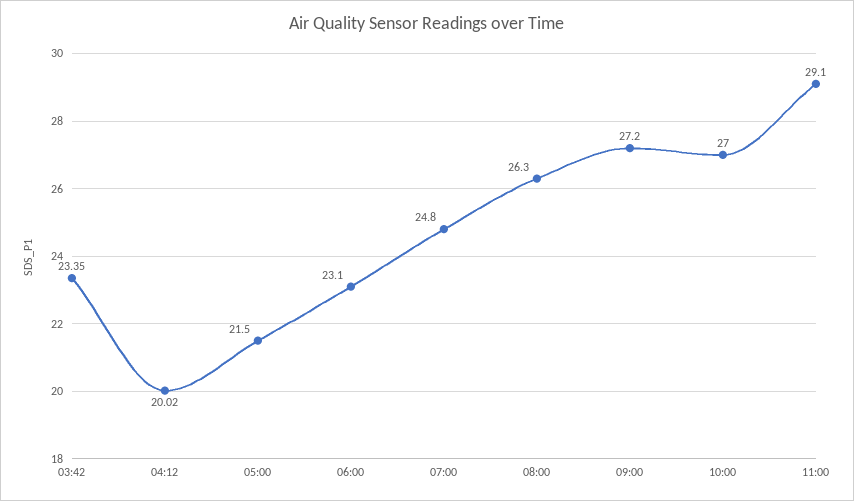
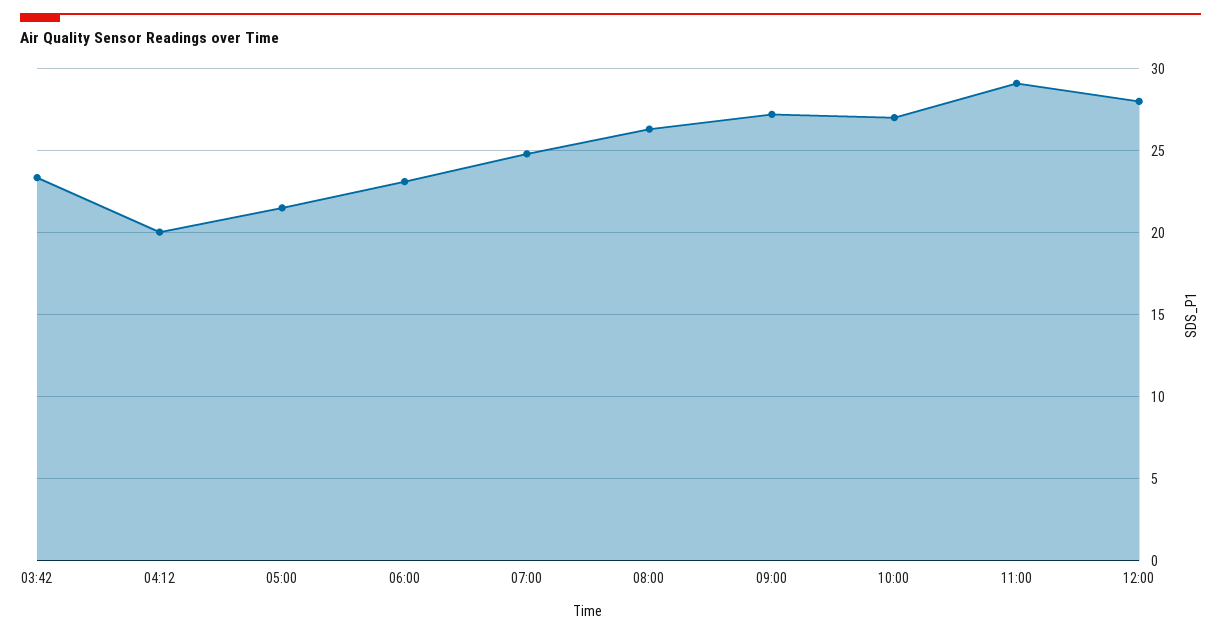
12:00: none -> 28

